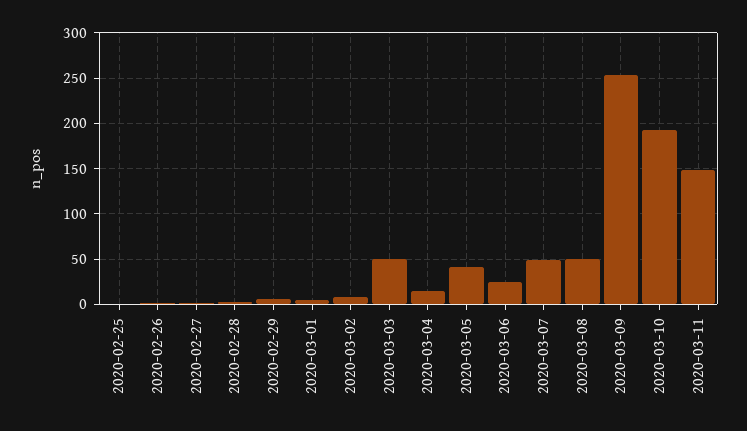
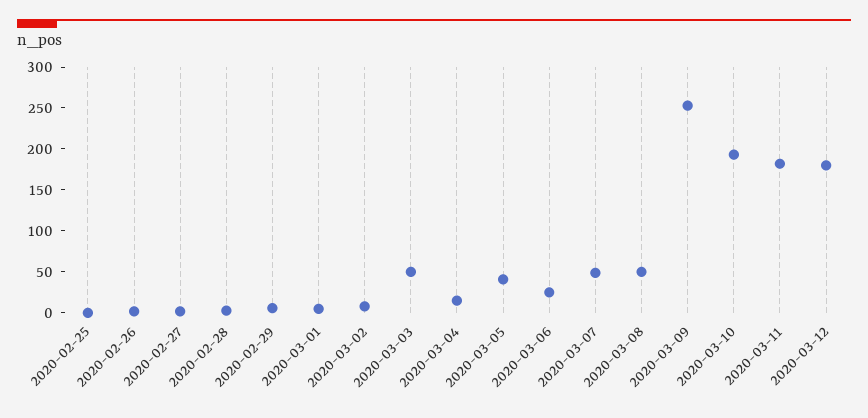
2020-03-11: 150 -> 180
2020-03-12: none -> 180

